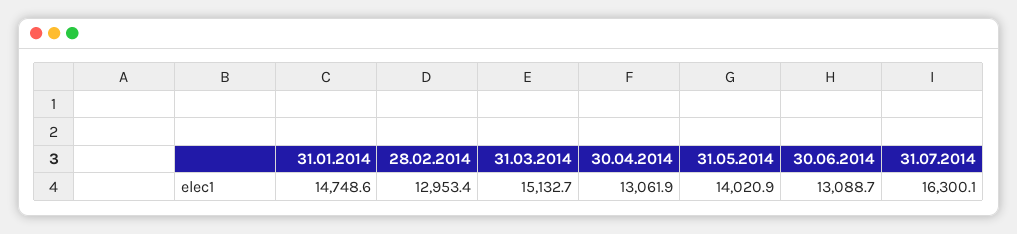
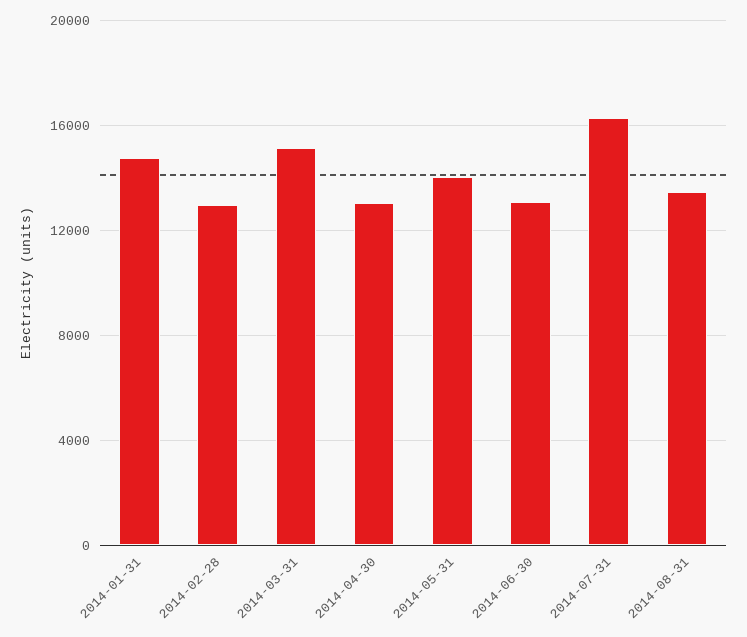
2014-08-31: none -> 13500

